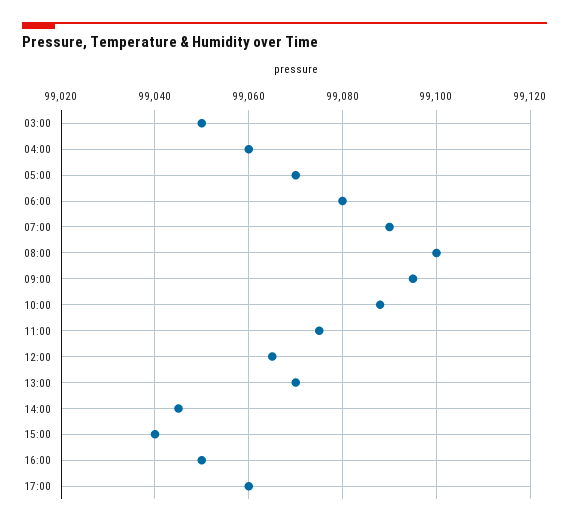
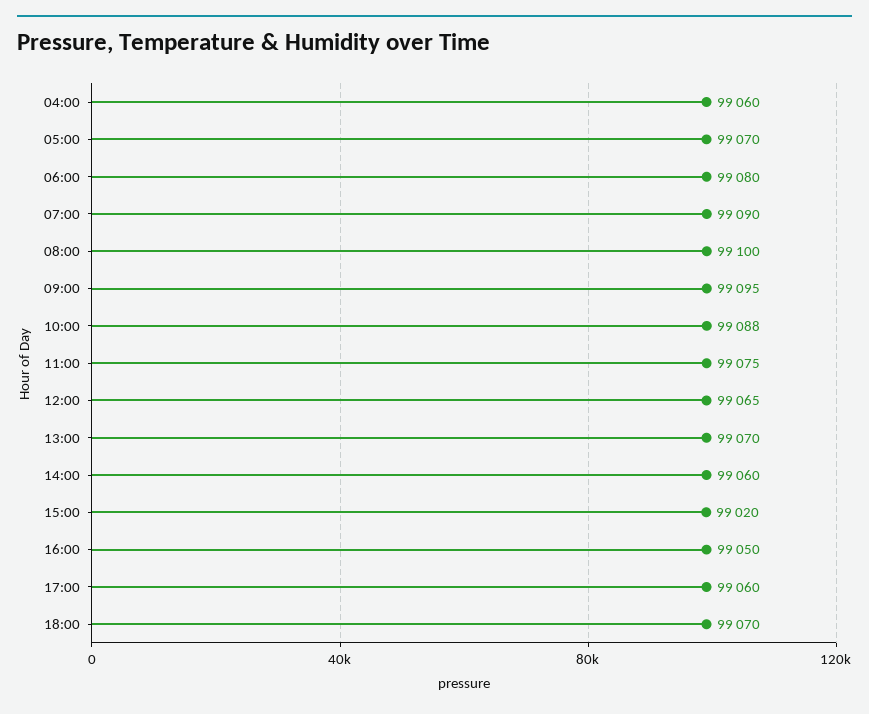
03:00: 99050 -> none
14:00: 99045 -> 99060
15:00: 99040 -> 99020
18:00: none -> 99070

